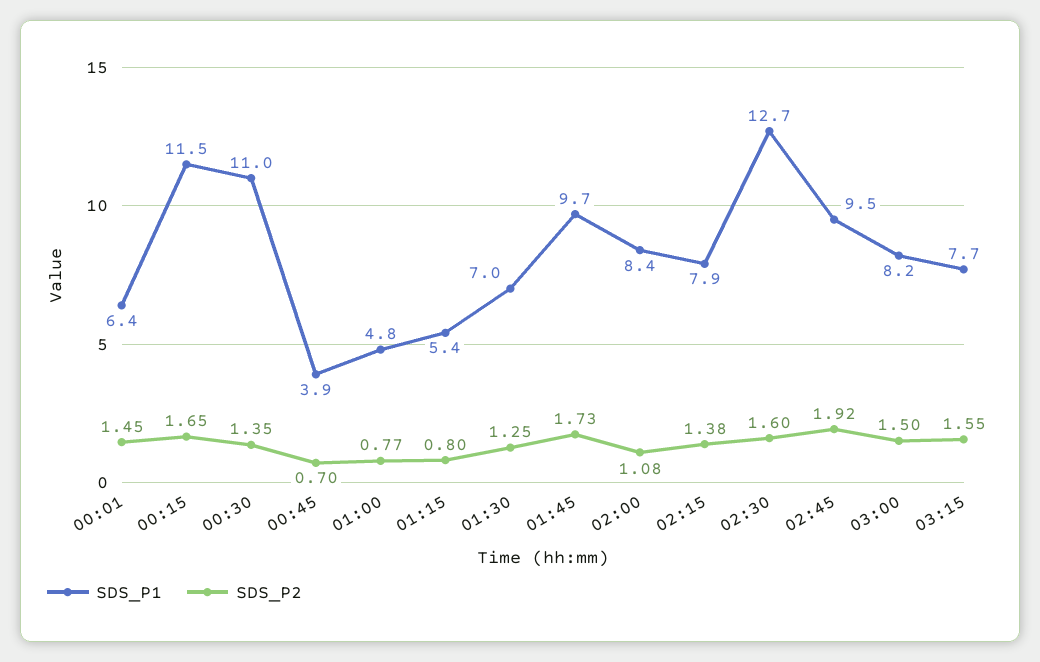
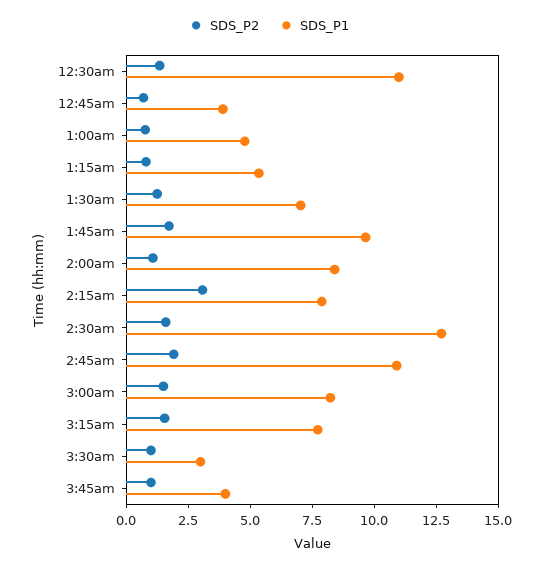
SDS_P1, 00:01: 6.4 -> none
SDS_P2, 00:01: 1.45 -> none
SDS_P1, 00:15: 11.5 -> none
SDS_P2, 00:15: 1.65 -> none
SDS_P2, 02:15: 1.38 -> 3
SDS_P1, 02:45: 9.5 -> 11
SDS_P2, 3:30am: none -> 1
SDS_P1, 3:30am: none -> 3
SDS_P2, 3:45am: none -> 1
SDS_P1, 3:45am: none -> 4

